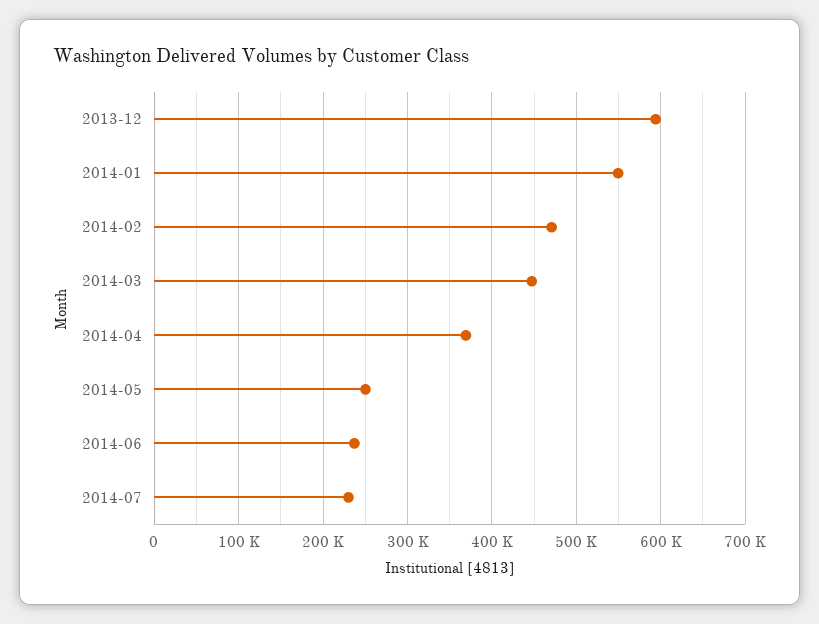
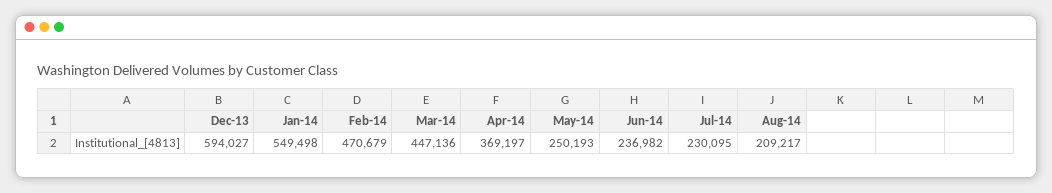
Aug-14: none -> 209217

